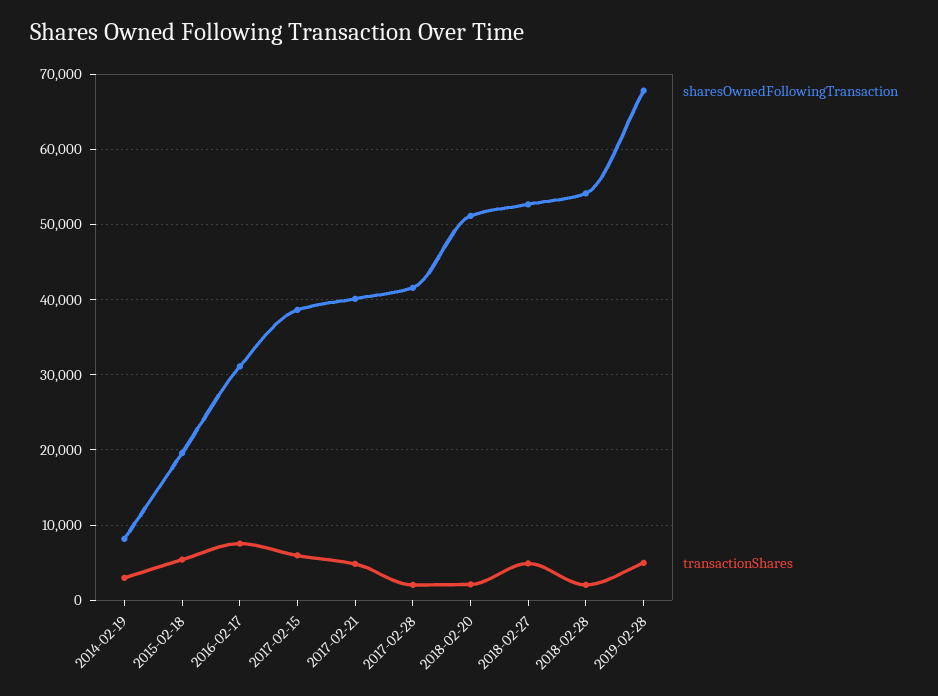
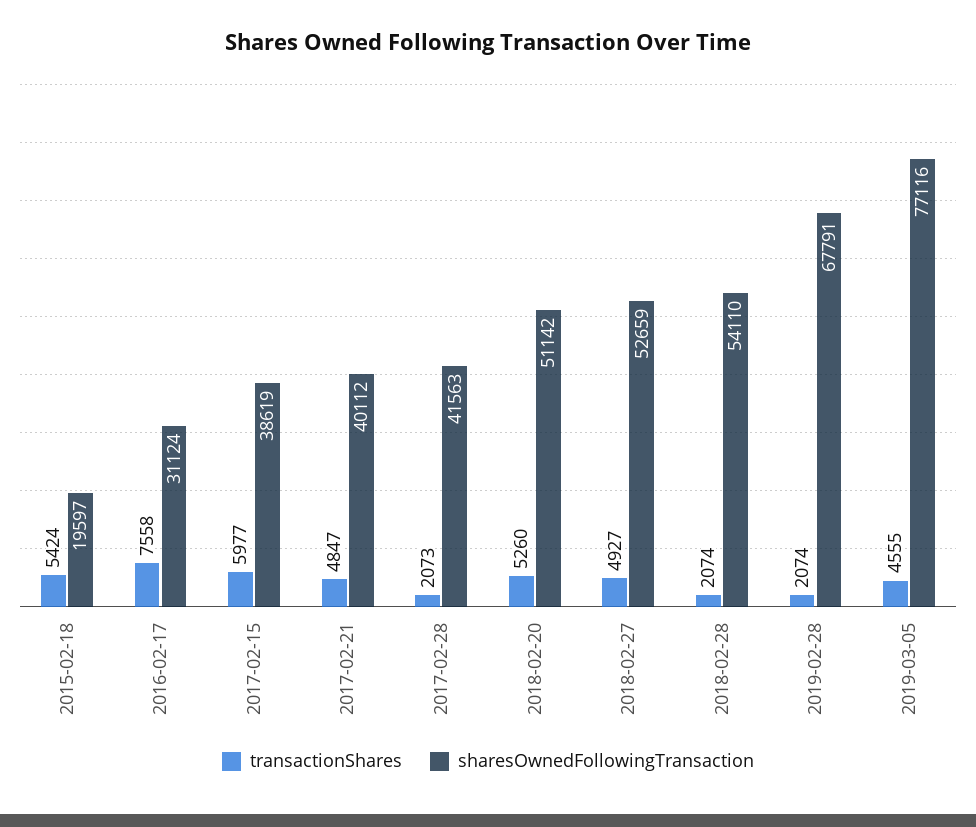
sharesOwnedFollowingTransaction, 2014-02-19: 8000 -> none
transactionShares, 2014-02-19: 3000 -> none
transactionShares, 2018-02-20: 2000 -> 5260
transactionShares, 2019-02-28: 5000 -> 2074
transactionShares, 2019-03-05: none -> 4555
sharesOwnedFollowingTransaction, 2019-03-05: none -> 77116

